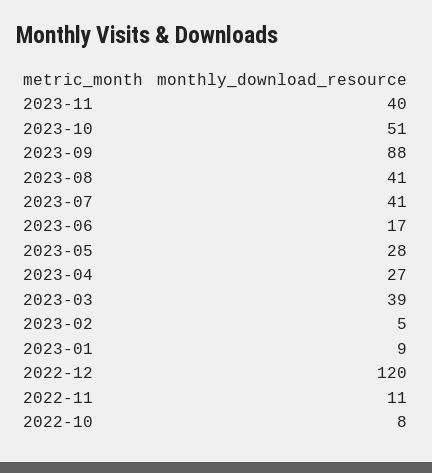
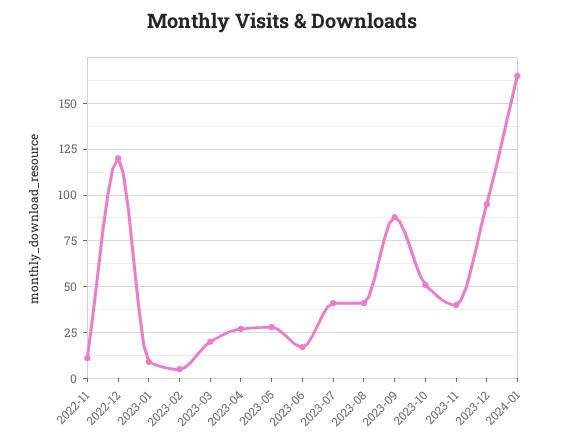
2023-03: 39 -> 20
2022-10: 8 -> none
2023-12: none -> 95
2024-01: none -> 165

